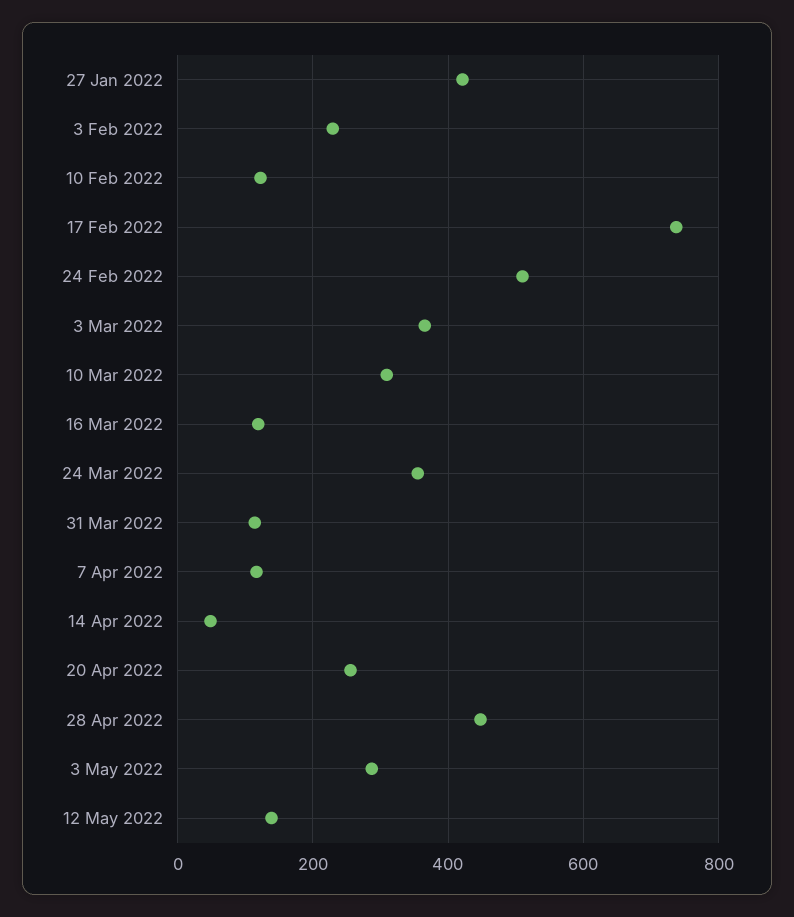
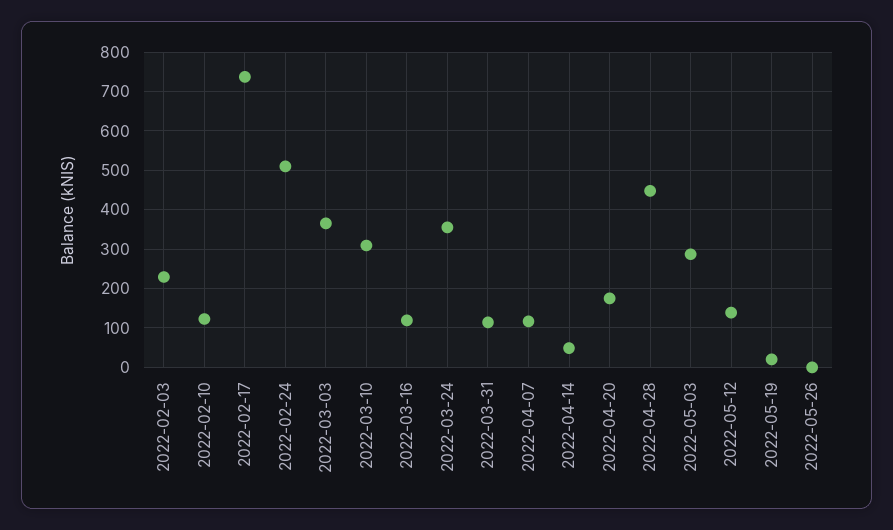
27 Jan 2022: 420 -> none
20 Apr 2022: 260 -> 180
2022-05-19: none -> 20
2022-05-26: none -> 0

